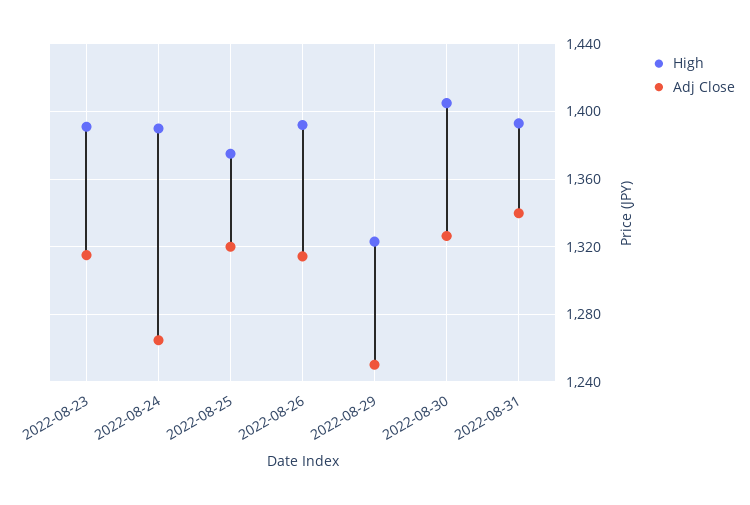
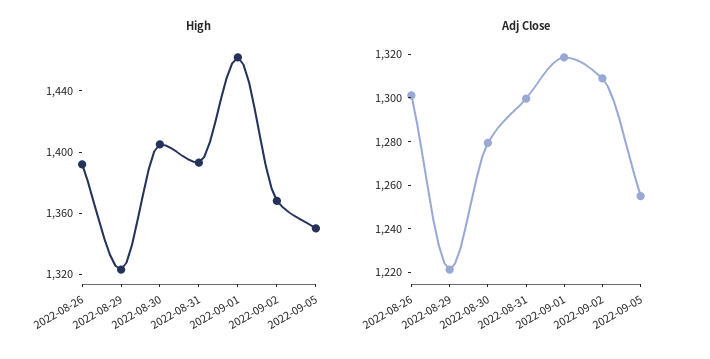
High, 2022-08-23: 1390 -> none
Adj Close, 2022-08-23: 1315 -> none
High, 2022-08-24: 1390 -> none
Adj Close, 2022-08-24: 1265 -> none
High, 2022-08-25: 1375 -> none
Adj Close, 2022-08-25: 1320 -> none
Adj Close, 2022-08-26: 1315 -> 1300
Adj Close, 2022-08-29: 1250 -> 1220
Adj Close, 2022-08-30: 1325 -> 1280
Adj Close, 2022-08-31: 1340 -> 1300
High, 2022-09-01: none -> 1460
High, 2022-09-02: none -> 1370
High, 2022-09-05: none -> 1350
Adj Close, 2022-09-01: none -> 1320
Adj Close, 2022-09-02: none -> 1310
Adj Close, 2022-09-05: none -> 1255

